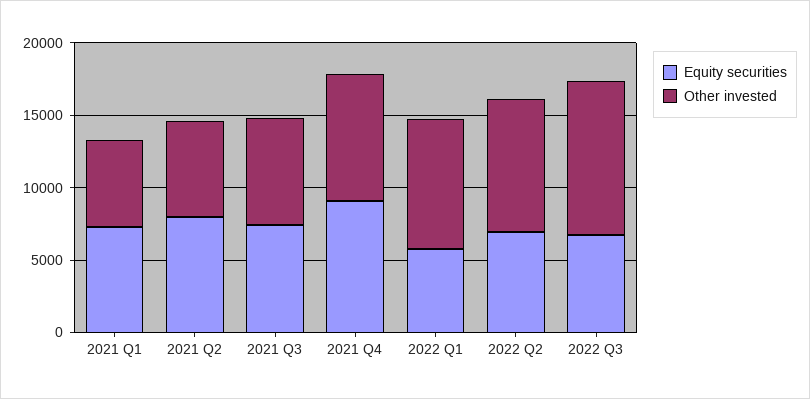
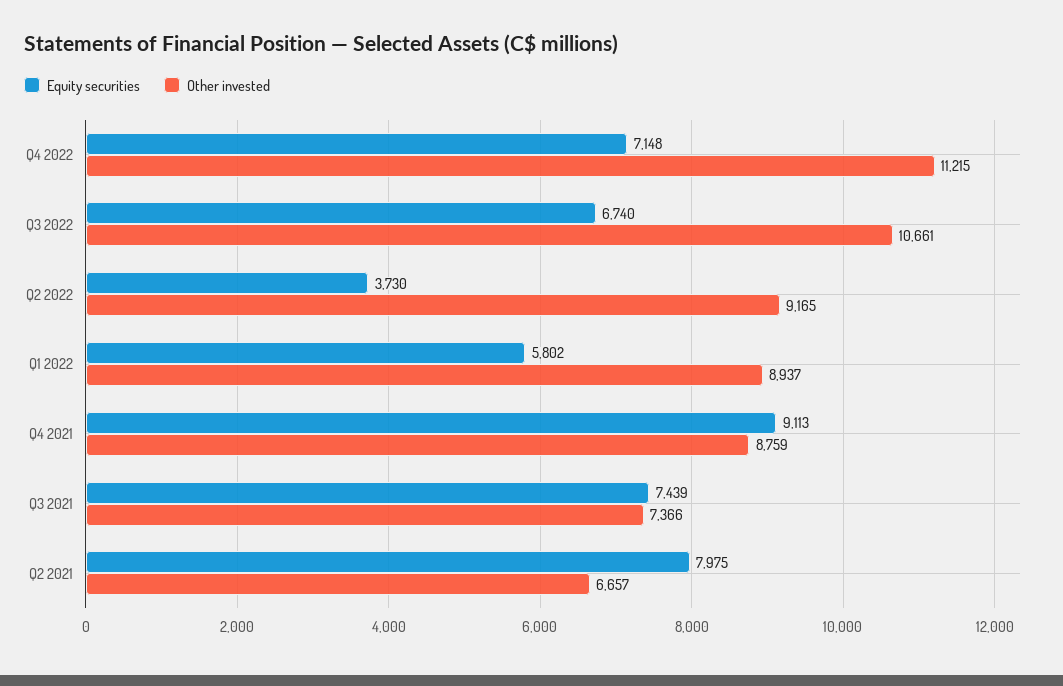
Equity securities, 2021 Q1: 7000 -> none
Other invested, 2021 Q1: 6000 -> none
Equity securities, 2022 Q2: 7000 -> 3730
Equity securities, Q4 2022: none -> 7148
Other invested, Q4 2022: none -> 11215

